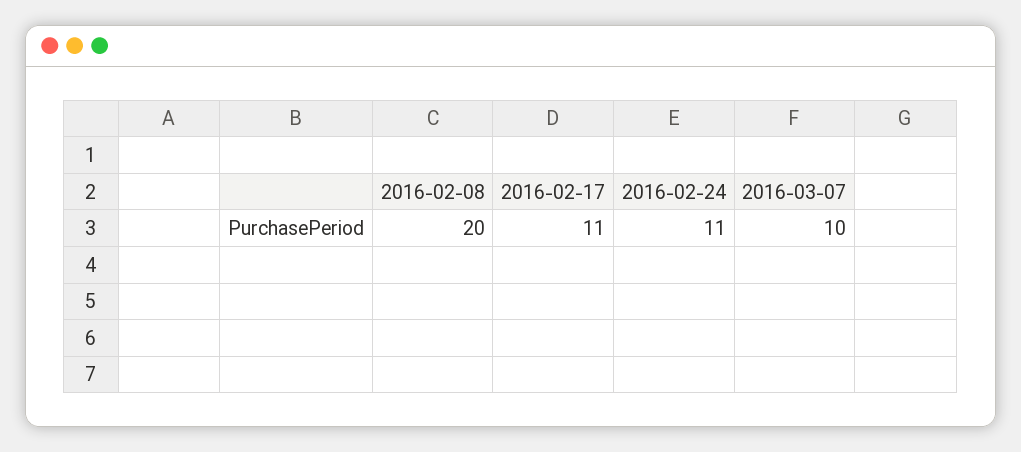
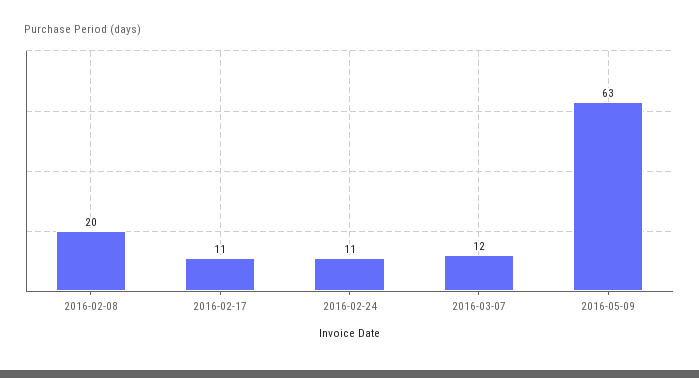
2016-03-07: 10 -> 12
2016-05-09: none -> 63

